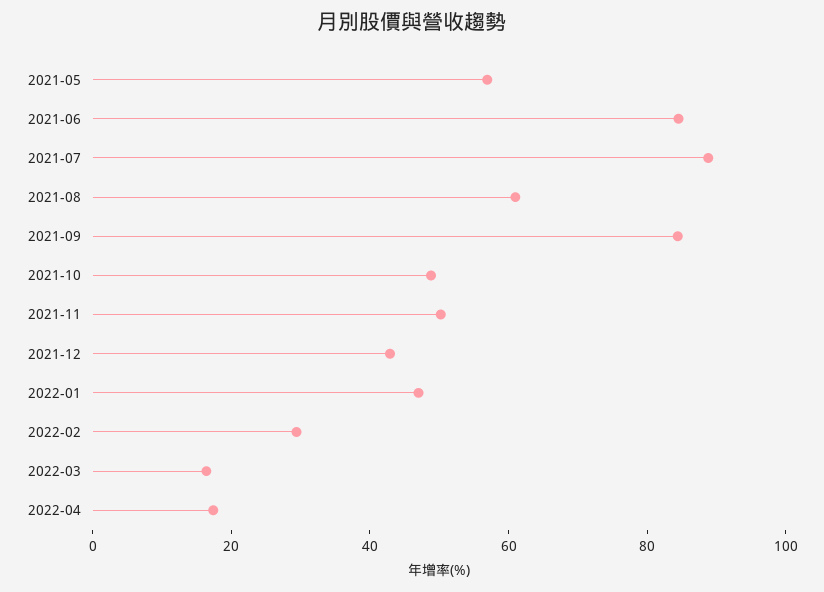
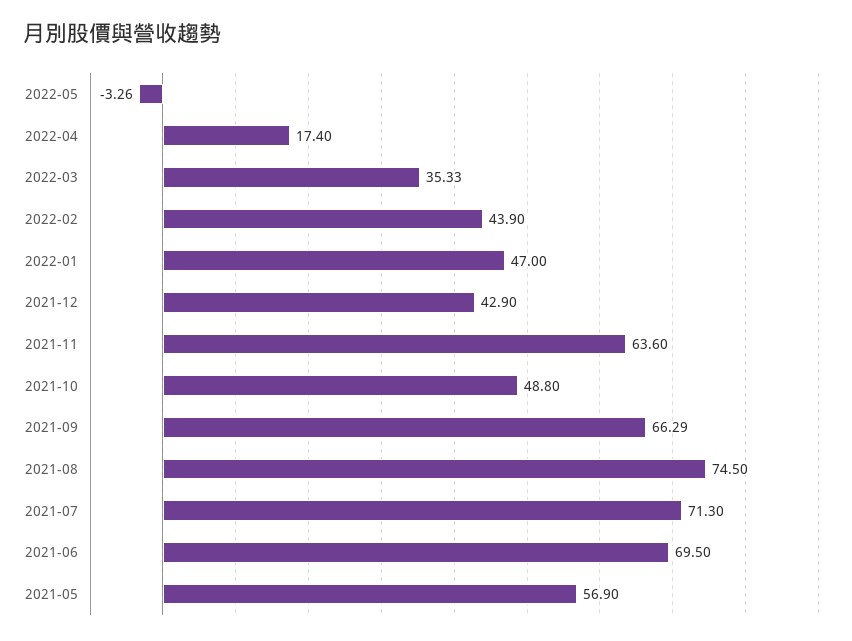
2021-06: 85 -> 69.5
2021-07: 90 -> 71.3
2021-08: 60 -> 74.5
2021-09: 85 -> 66.29
2021-11: 50 -> 63.6
2022-02: 30 -> 43.9
2022-03: 15 -> 35.33
2022-05: none -> -3.26

